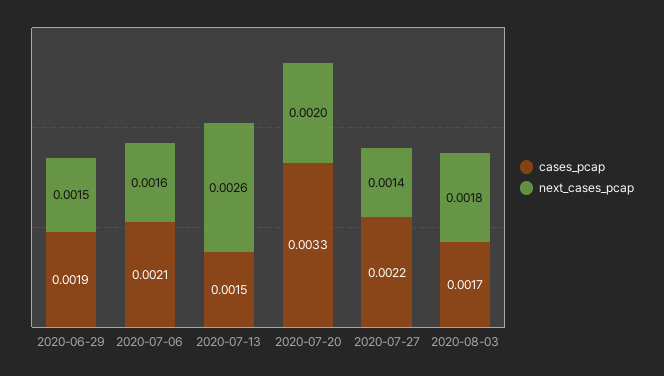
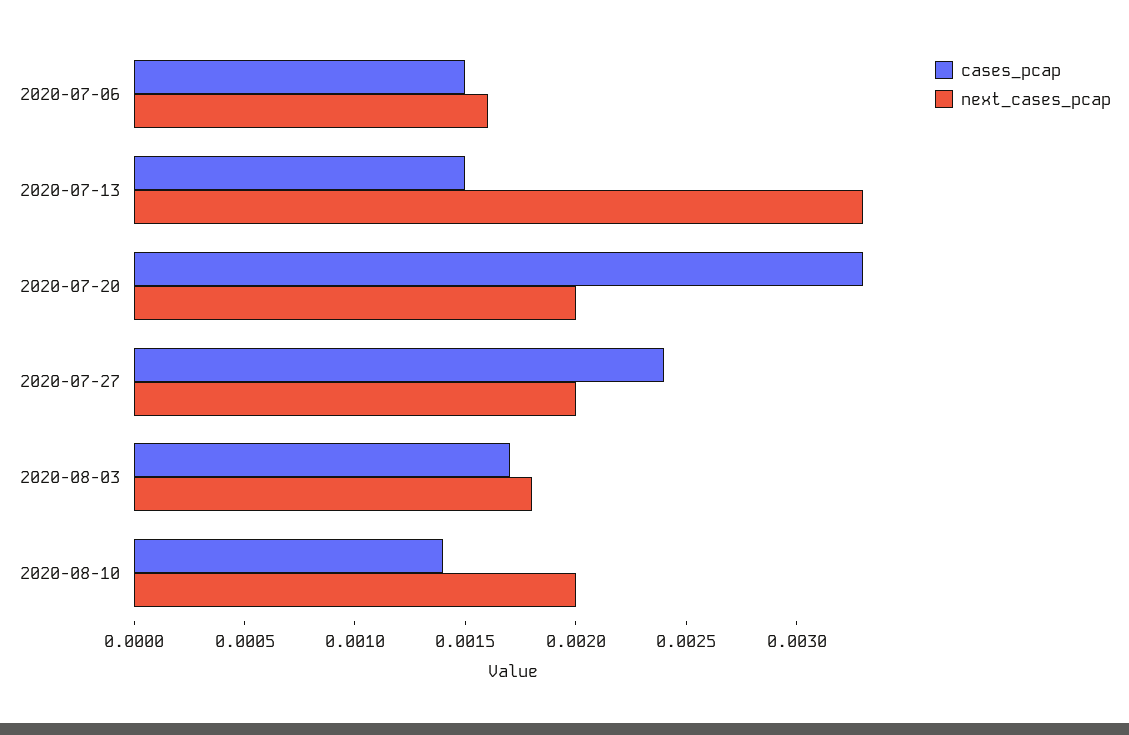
cases_pcap, 2020-06-29: 0.0019 -> none
next_cases_pcap, 2020-06-29: 0.0015 -> none
cases_pcap, 2020-07-06: 0.0021 -> 0.0015
next_cases_pcap, 2020-07-13: 0.0026 -> 0.0033
cases_pcap, 2020-07-27: 0.0022 -> 0.0024
next_cases_pcap, 2020-07-27: 0.0014 -> 0.002
cases_pcap, 2020-08-10: none -> 0.0014
next_cases_pcap, 2020-08-10: none -> 0.002

